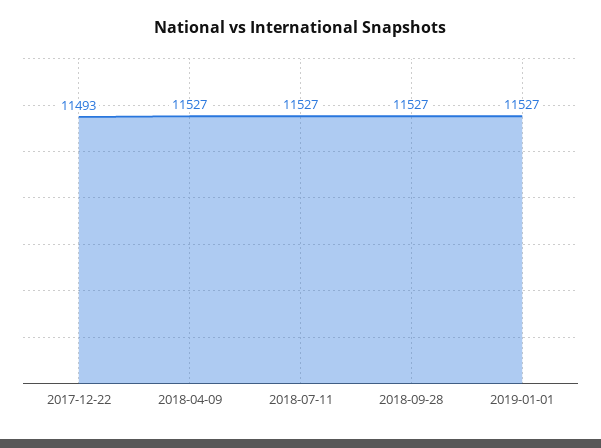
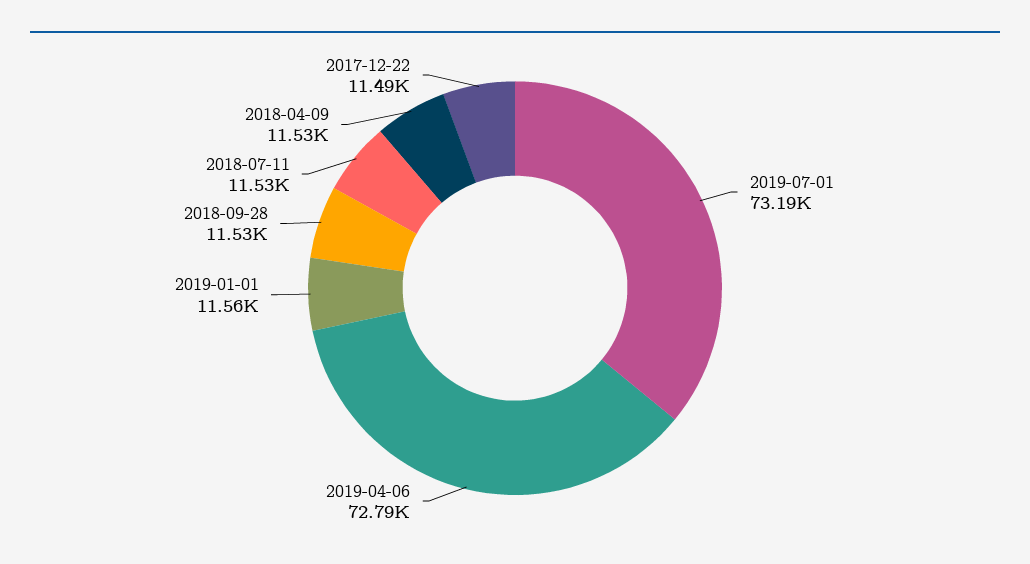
2019-01-01: 11527 -> 11560
2019-07-01: none -> 73190
2019-04-06: none -> 72790

